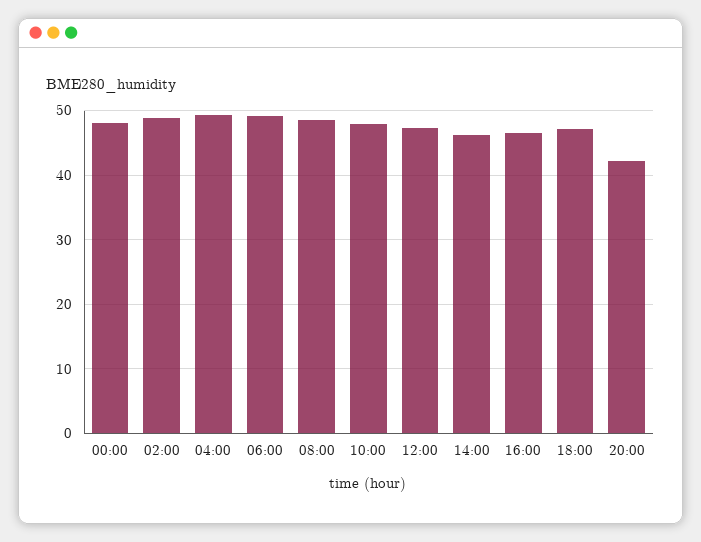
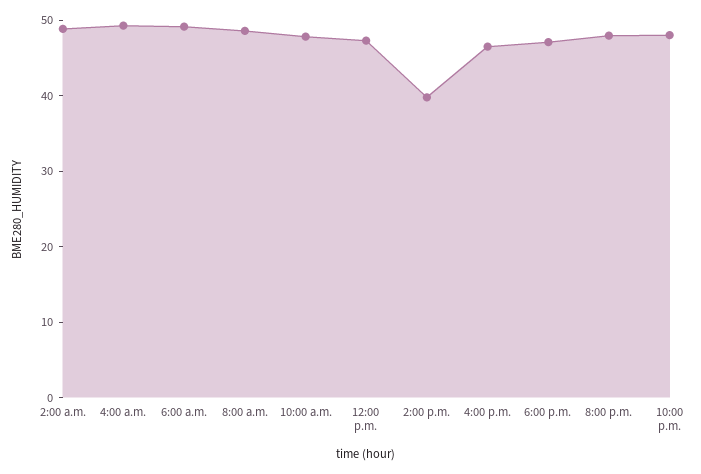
00:00: 48 -> none
14:00: 46 -> 40
20:00: 42 -> 48
10:00 p.m.: none -> 48

